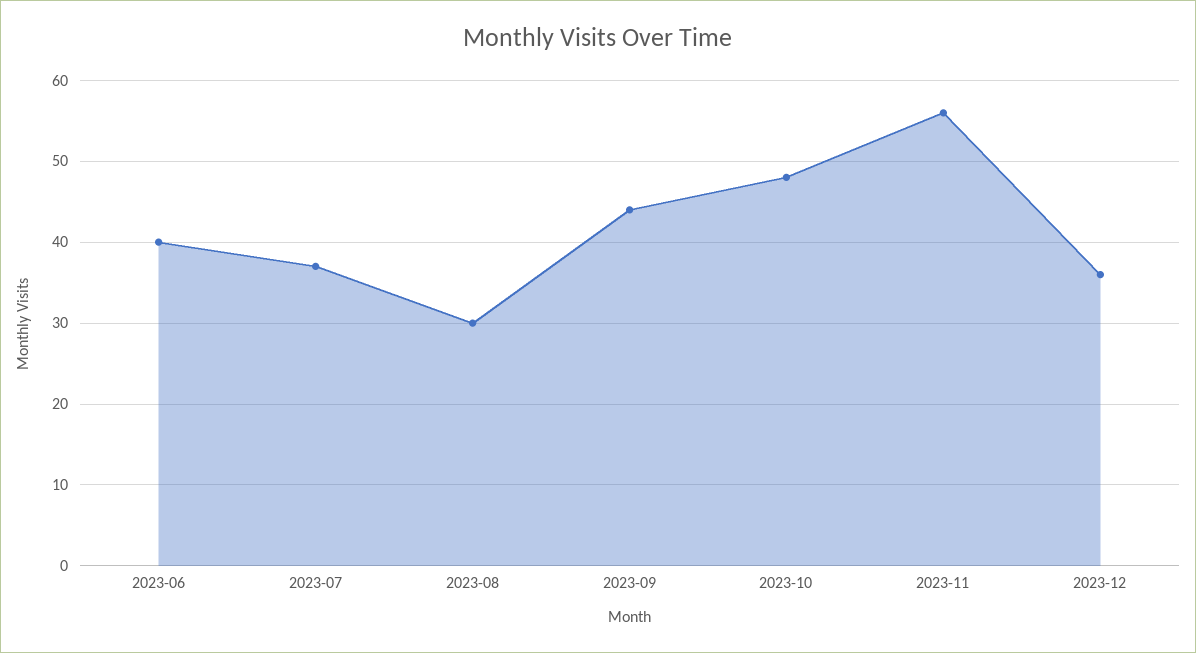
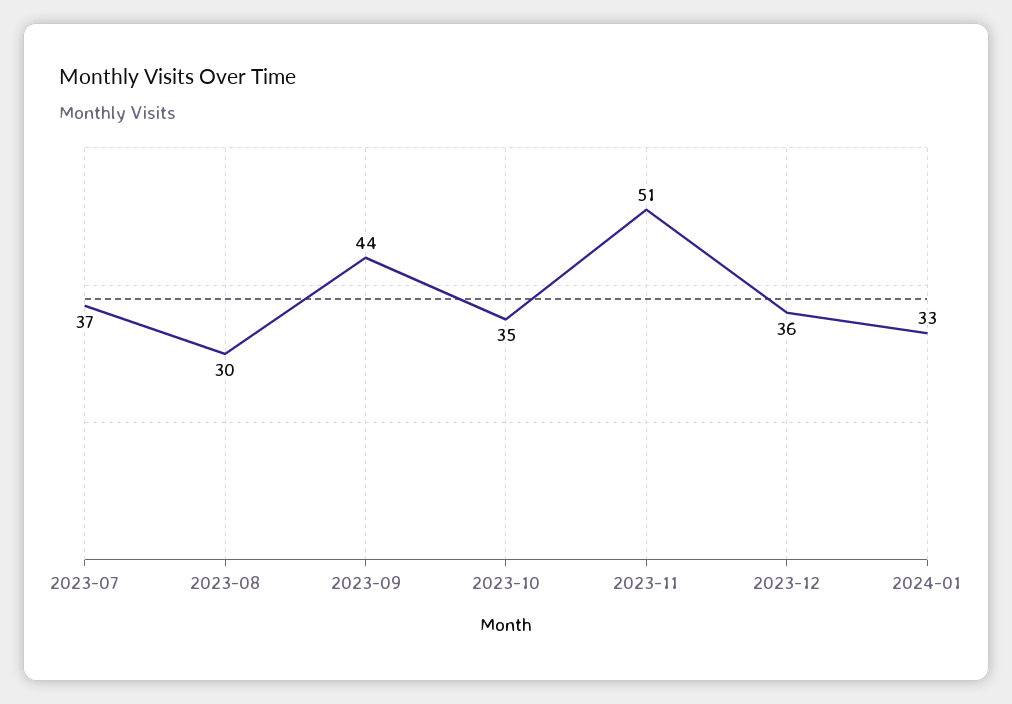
2023-06: 40 -> none
2023-10: 48 -> 35
2023-11: 56 -> 51
2024-01: none -> 33

